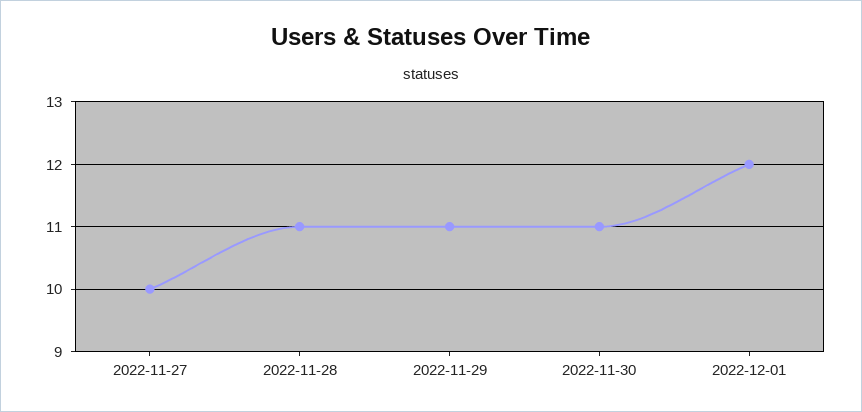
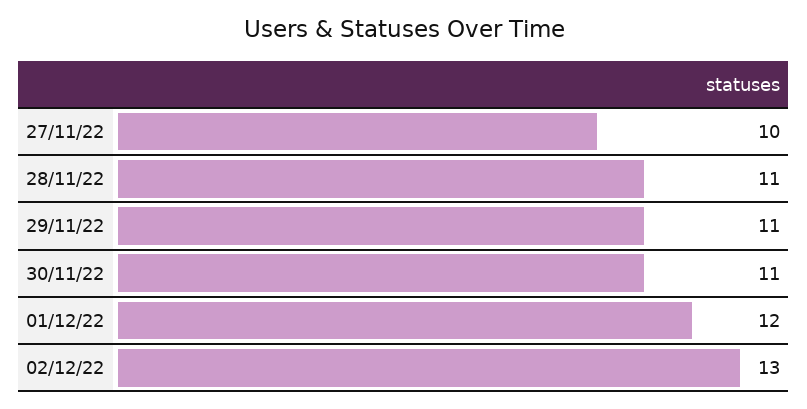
02/12/22: none -> 13

